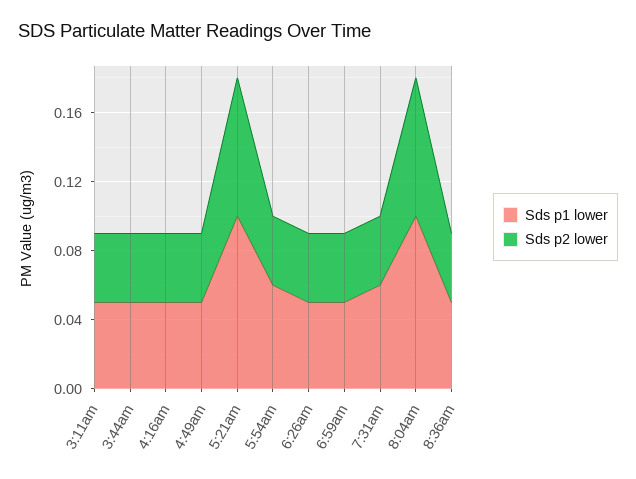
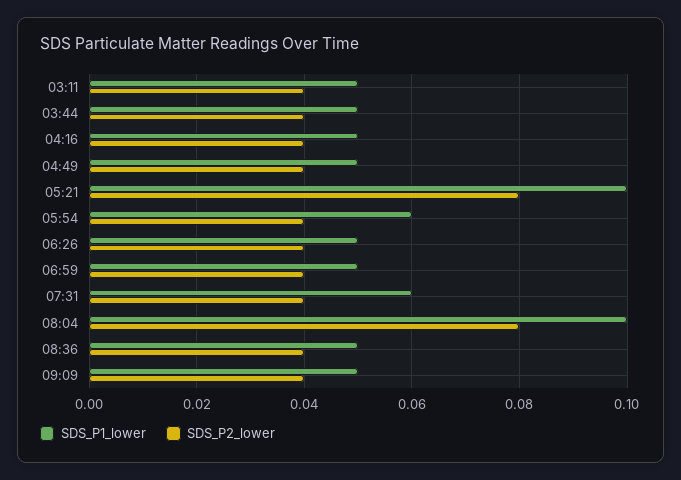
Sds p1 lower, 09:09: none -> 0.05
Sds p2 lower, 09:09: none -> 0.04

